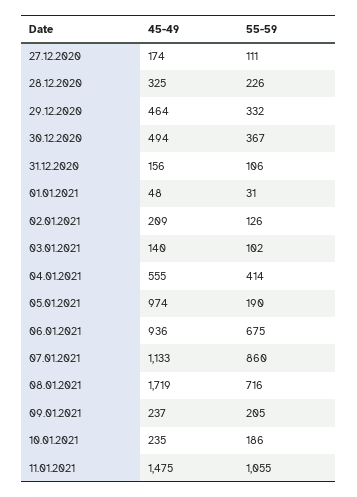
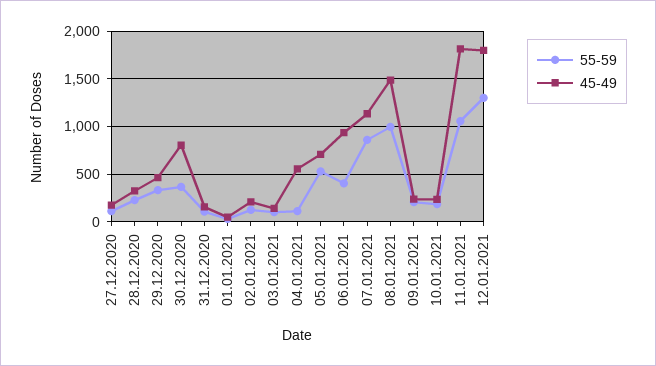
45-49, 30.12.2020: 494 -> 800
55-59, 04.01.2021: 414 -> 100
45-49, 05.01.2021: 974 -> 700
55-59, 05.01.2021: 190 -> 500
55-59, 06.01.2021: 675 -> 400
45-49, 08.01.2021: 1719 -> 1500
55-59, 08.01.2021: 716 -> 1000
45-49, 11.01.2021: 1475 -> 1800
55-59, 12.01.2021: none -> 1300
45-49, 12.01.2021: none -> 1800

